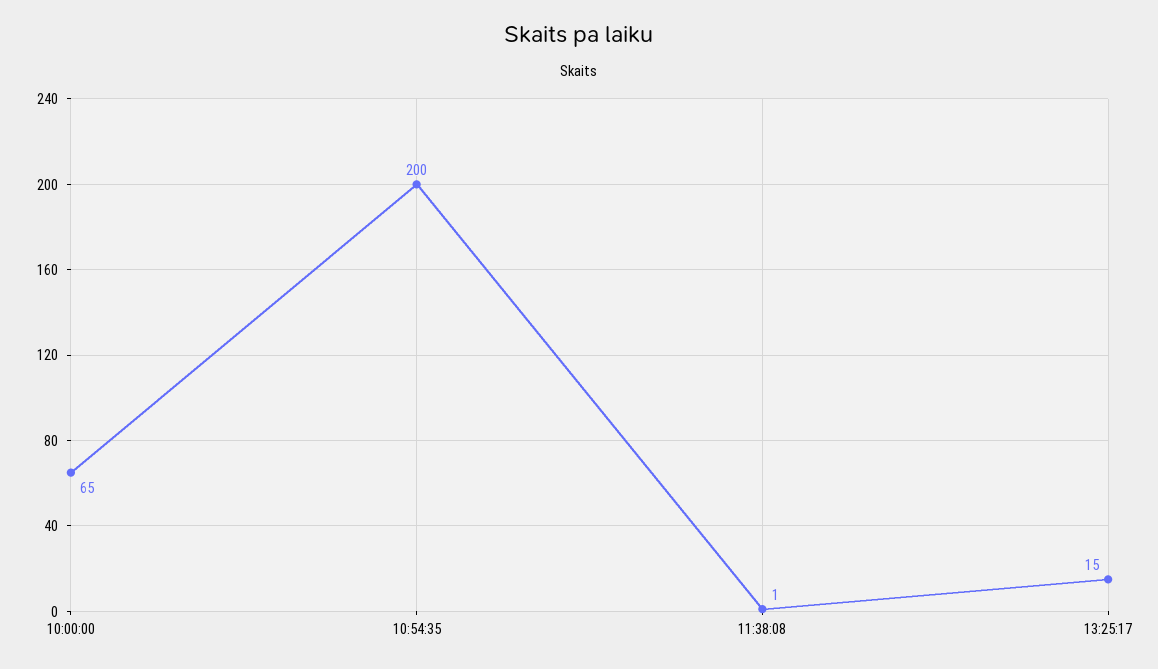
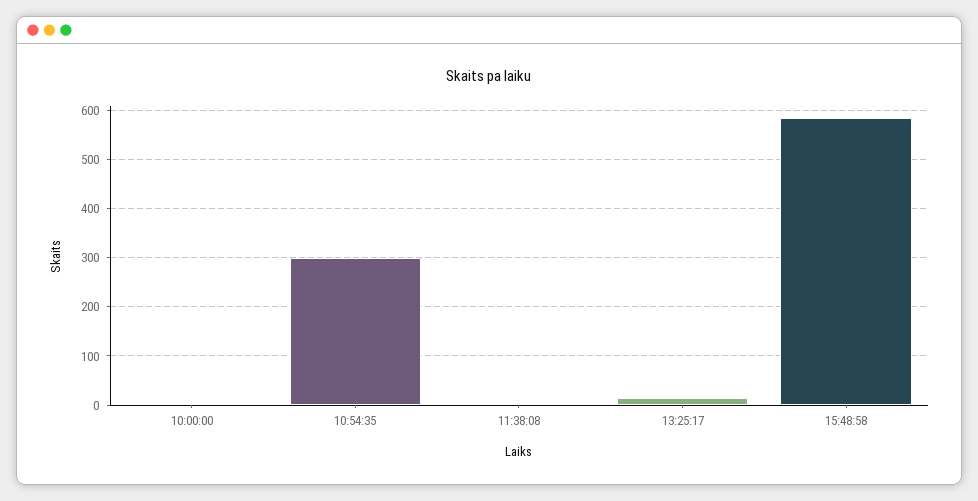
10:00:00: 65 -> 0
10:54:35: 200 -> 300
15:48:58: none -> 580

